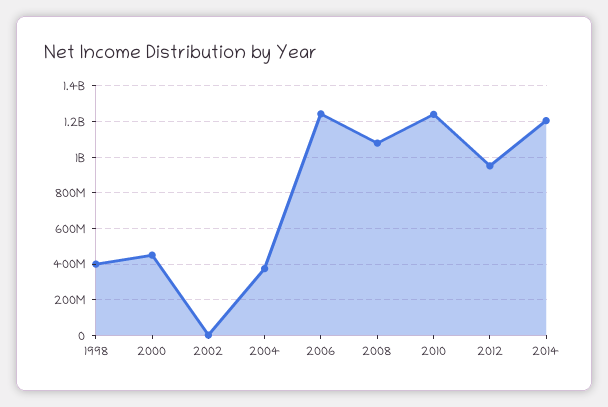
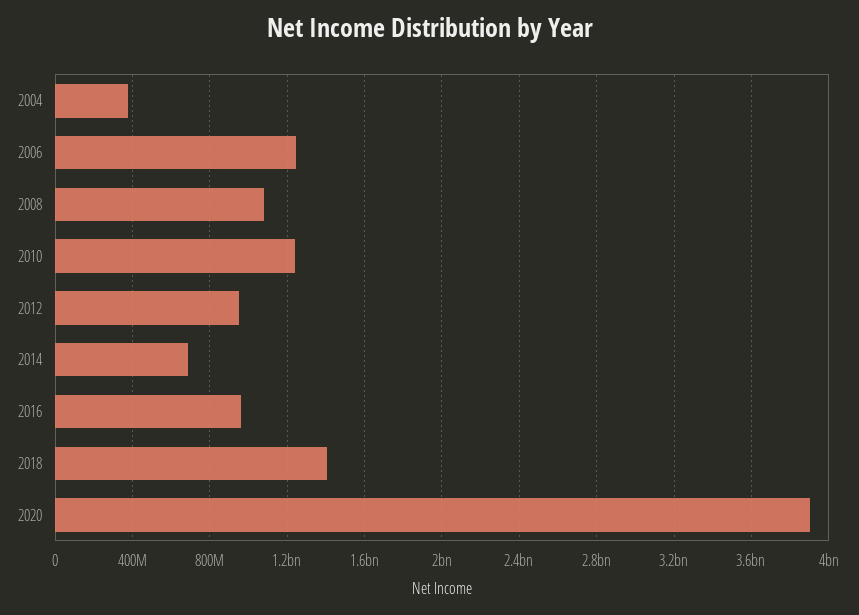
1998: 400000000 -> none
2000: 450000000 -> none
2002: 0 -> none
2014: 1200000000 -> 700000000
2016: none -> 950000000
2018: none -> 1400000000
2020: none -> 3900000000

